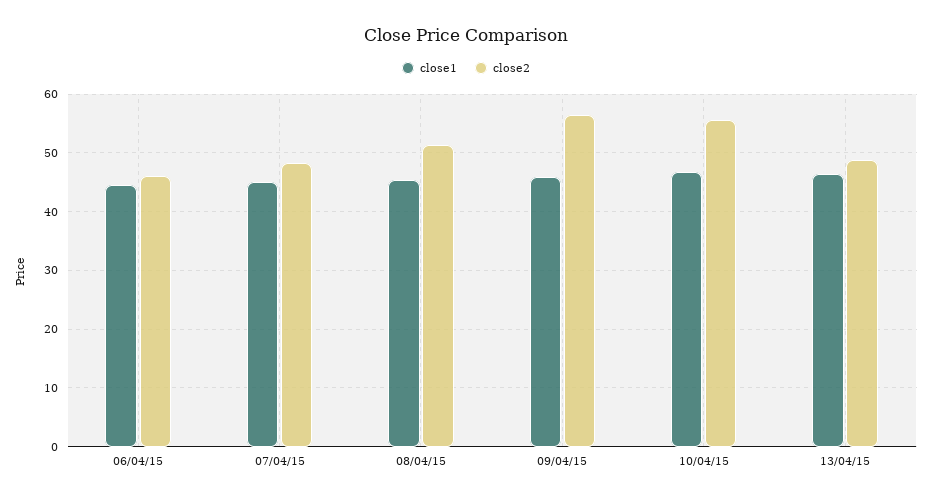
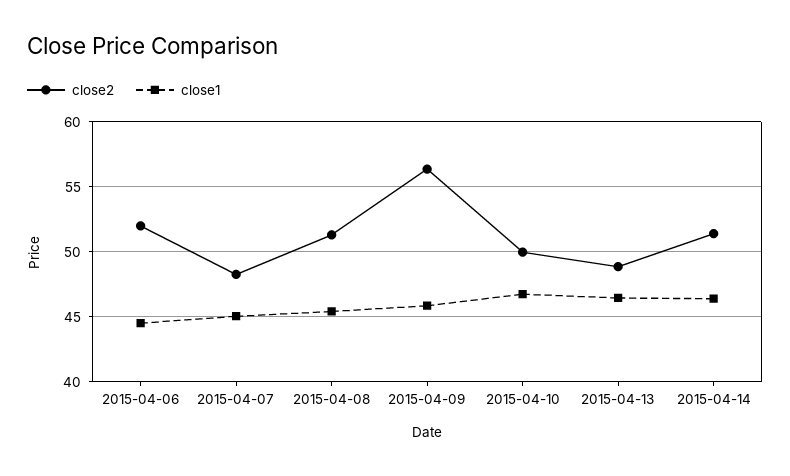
close2, 06/04/15: 46 -> 52
close2, 10/04/15: 56 -> 50
close2, 2015-04-14: none -> 51.5
close1, 2015-04-14: none -> 46.5

